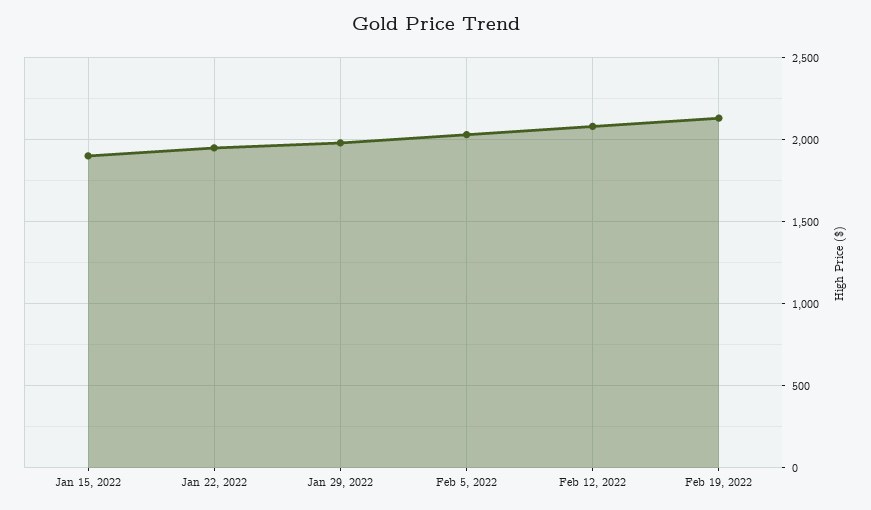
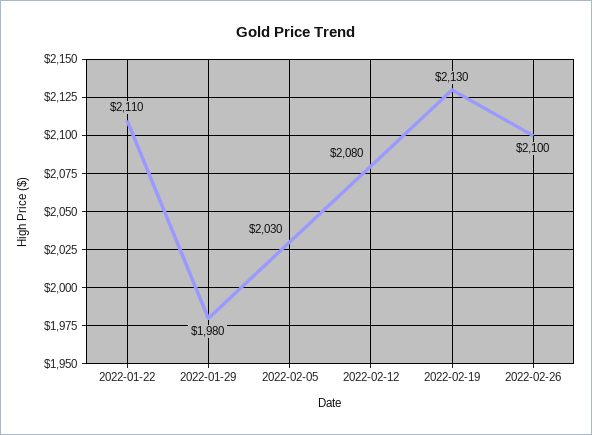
Jan 15, 2022: 1900 -> none
Jan 22, 2022: 1950 -> 2110
2022-02-26: none -> 2100

